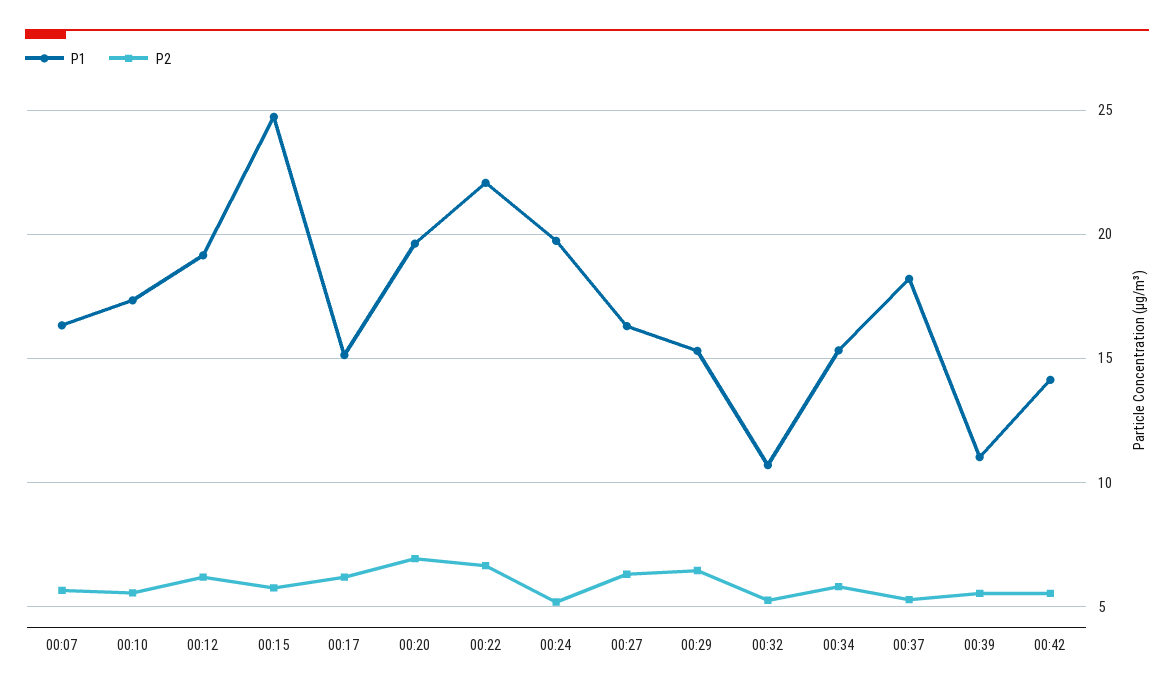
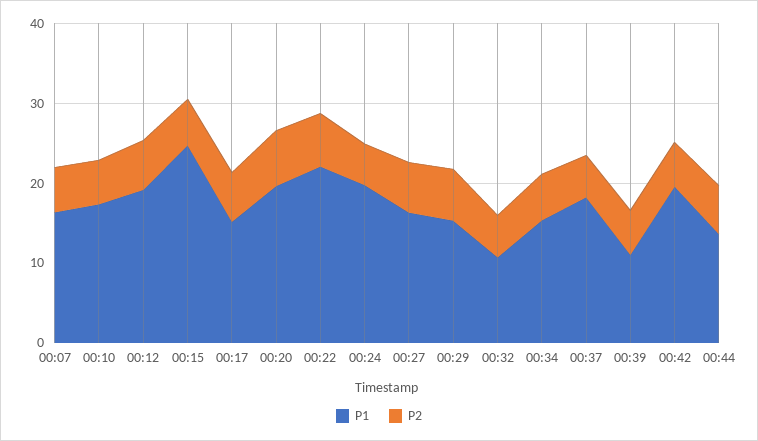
P1, 00:42: 14 -> 20
P1, 00:44: none -> 14
P2, 00:44: none -> 6

